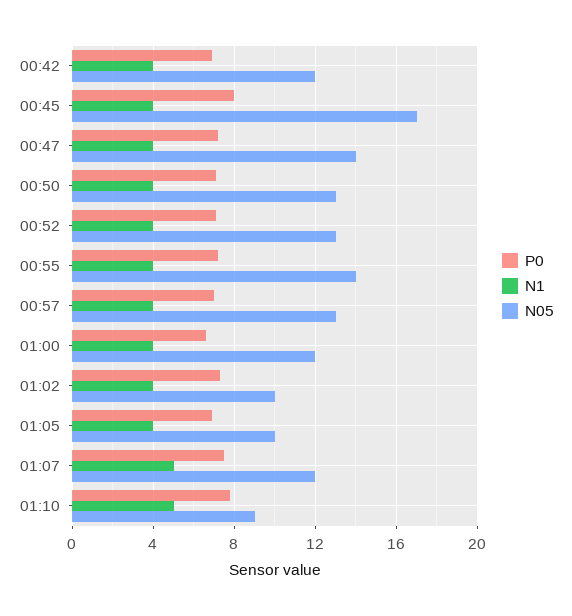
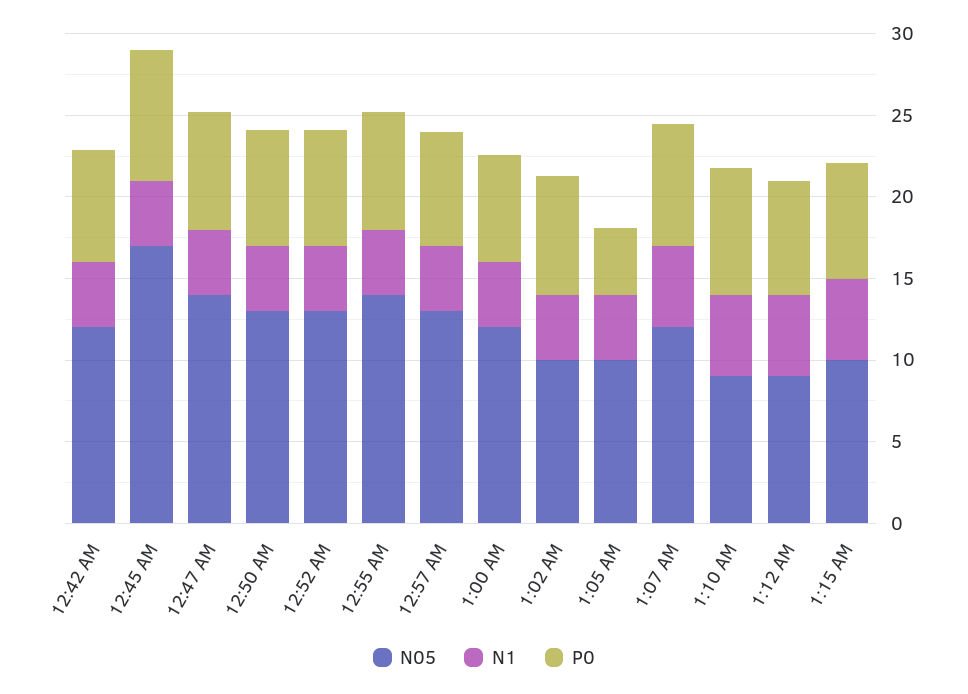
P0, 01:05: 7 -> 4
N05, 1:12 AM: none -> 9
N1, 1:12 AM: none -> 5
P0, 1:12 AM: none -> 7
N05, 1:15 AM: none -> 10
N1, 1:15 AM: none -> 5
P0, 1:15 AM: none -> 7

